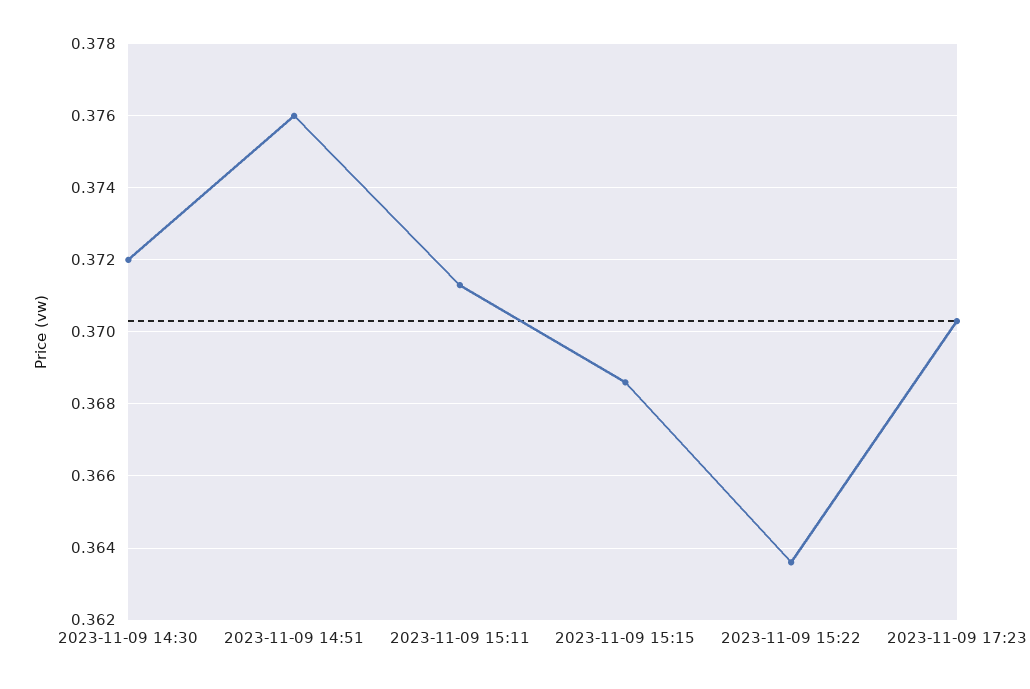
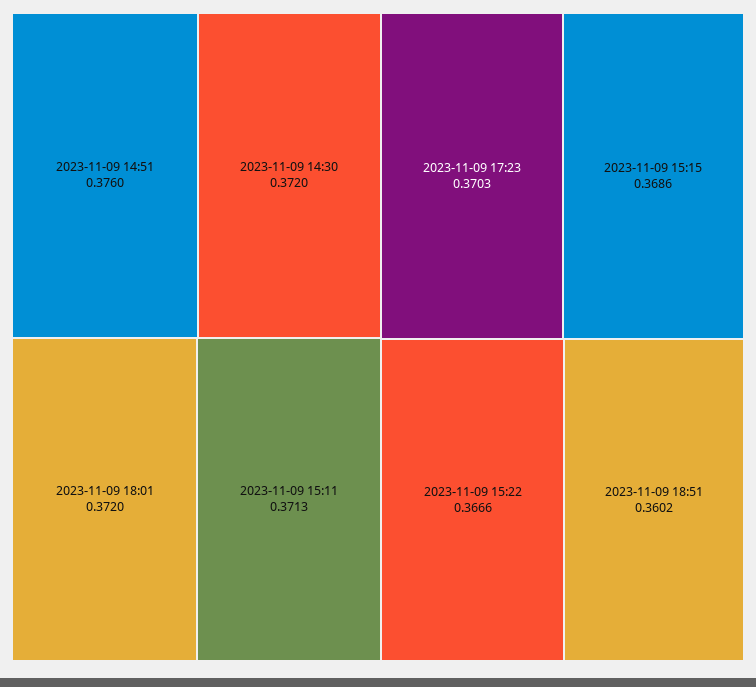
2023-11-09 15:22: 0.3635 -> 0.3666
2023-11-09 18:01: none -> 0.372
2023-11-09 18:51: none -> 0.3602

